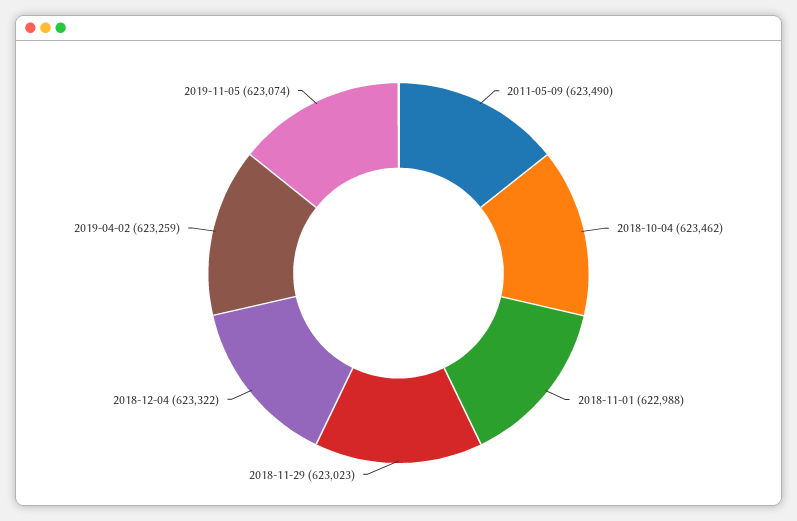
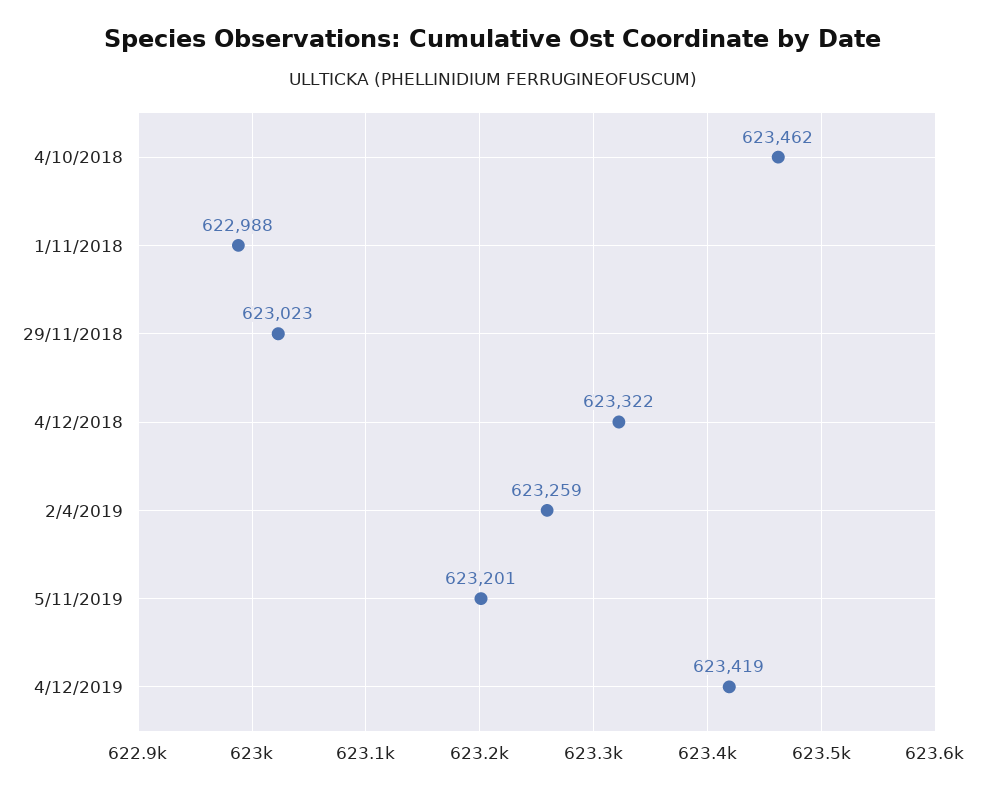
2011-05-09: 623490 -> none
2019-11-05: 623074 -> 623201
4/12/2019: none -> 623419

